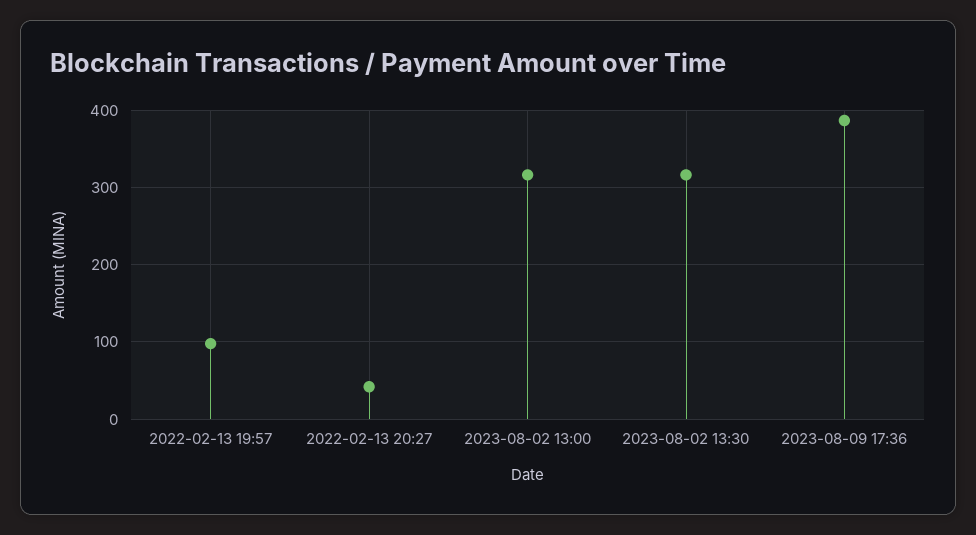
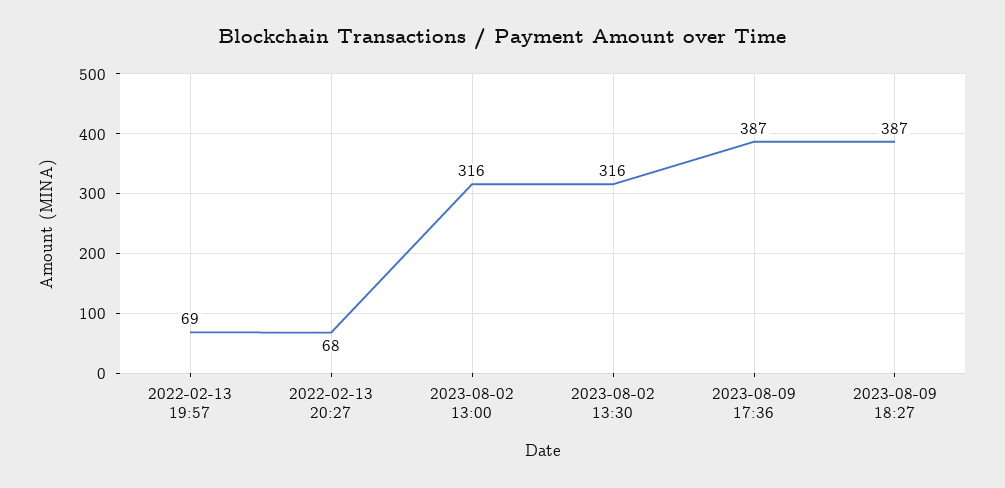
2022-02-13 19:57: 100 -> 69
2022-02-13 20:27: 40 -> 68
2023-08-09 18:27: none -> 387

